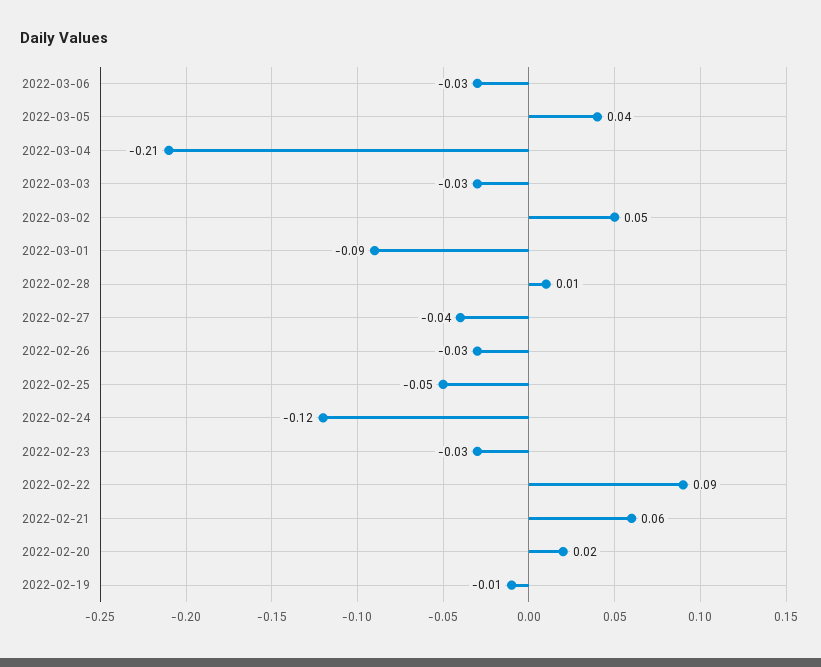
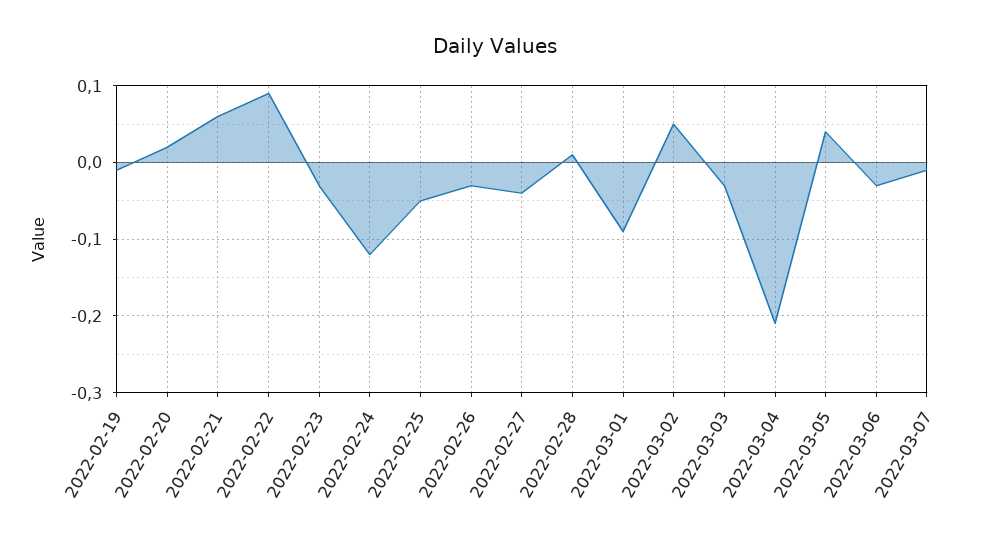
2022-03-07: none -> -0.01

